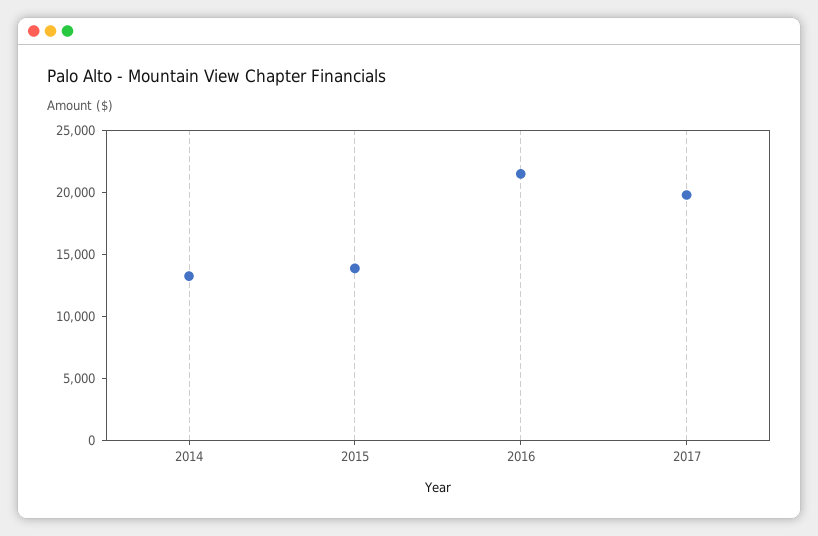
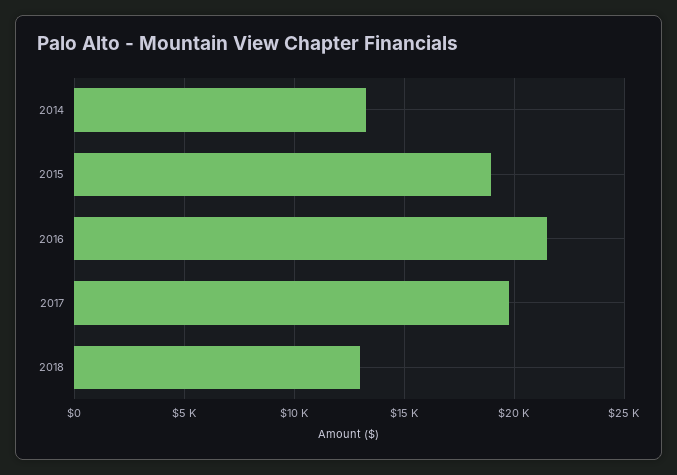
2015: 14000 -> 19000
2018: none -> 13000

